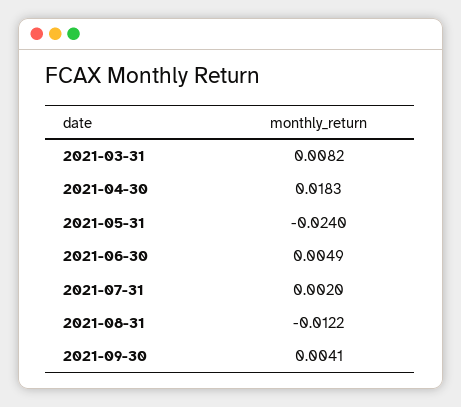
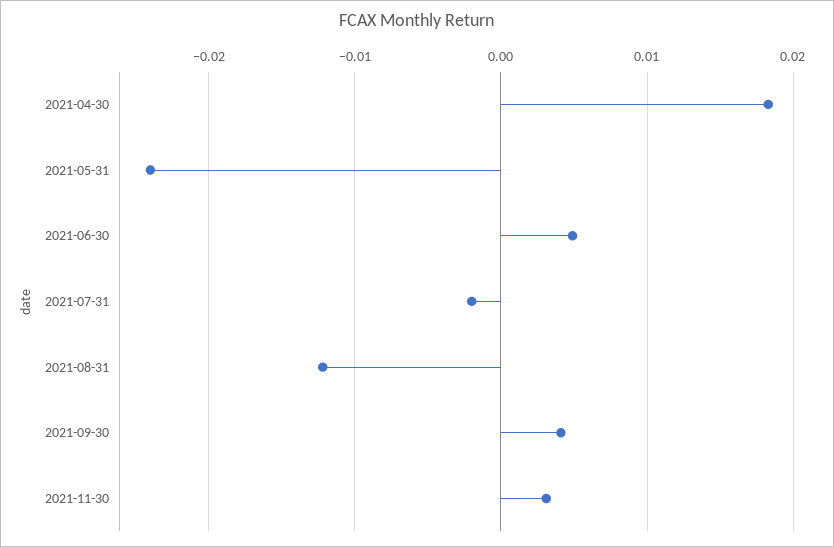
2021-03-31: 0.0082 -> none
2021-07-31: 0.002 -> -0.002
2021-11-30: none -> 0.003

